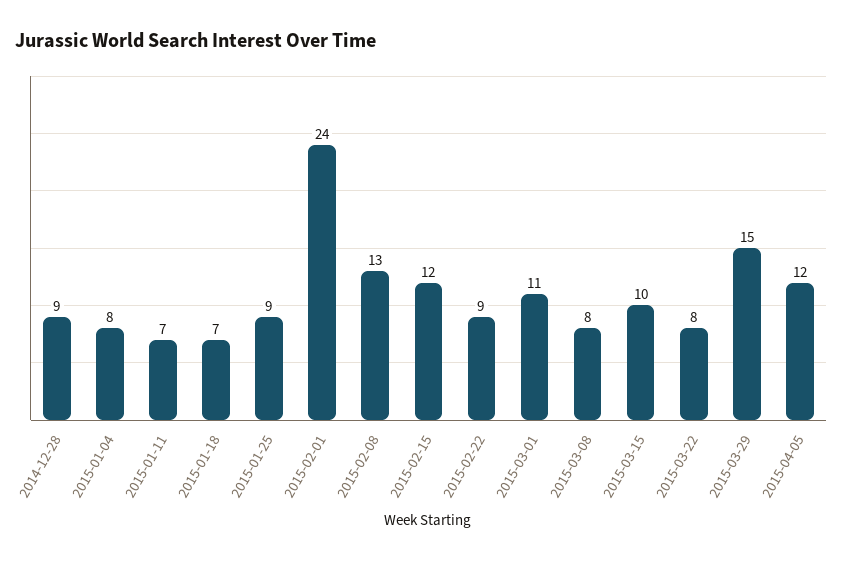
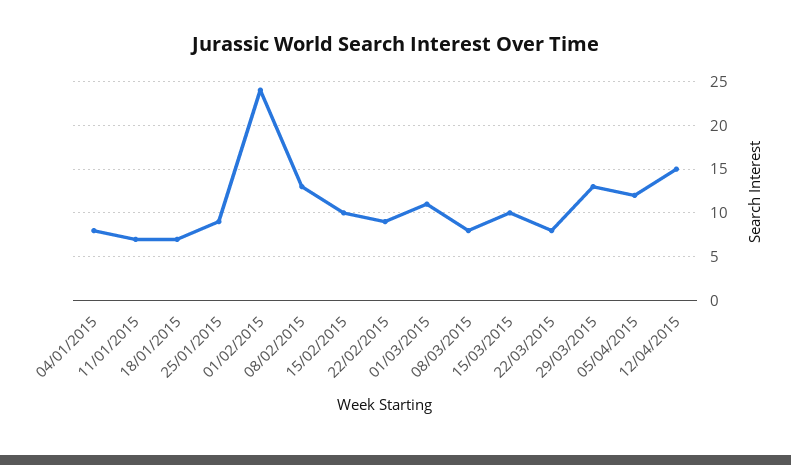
2014-12-28: 9 -> none
2015-02-15: 12 -> 10
2015-03-29: 15 -> 13
12/04/2015: none -> 15

